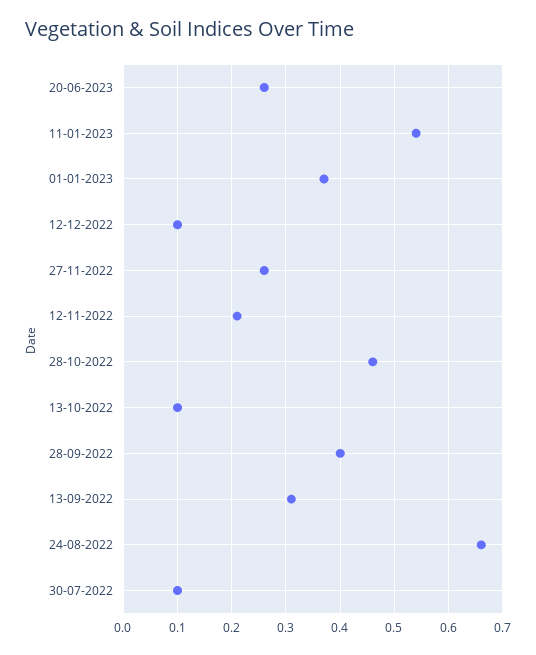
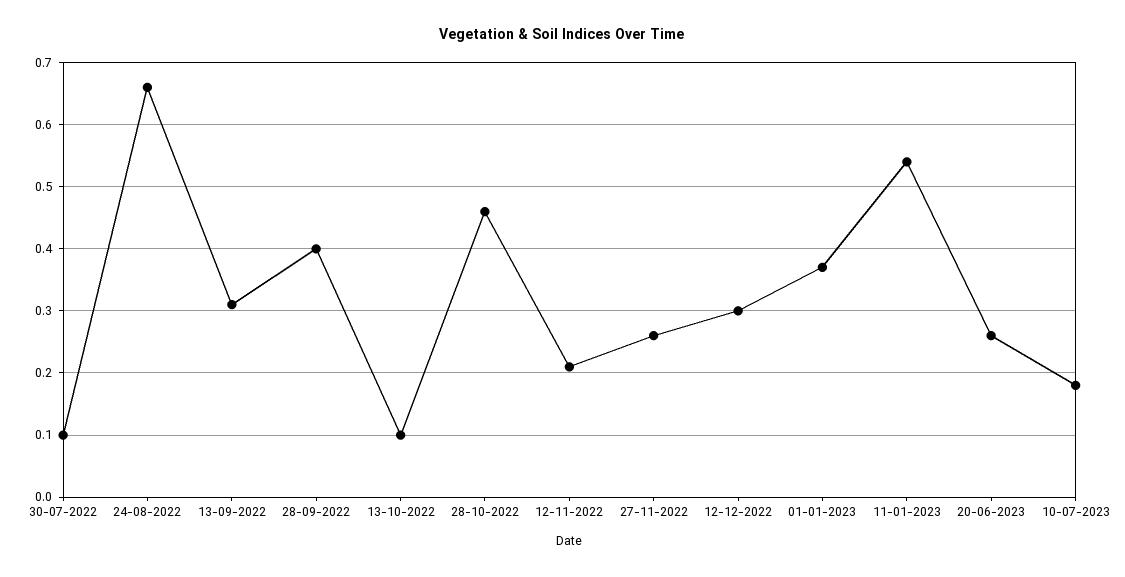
12-12-2022: 0.1 -> 0.3
10-07-2023: none -> 0.18

